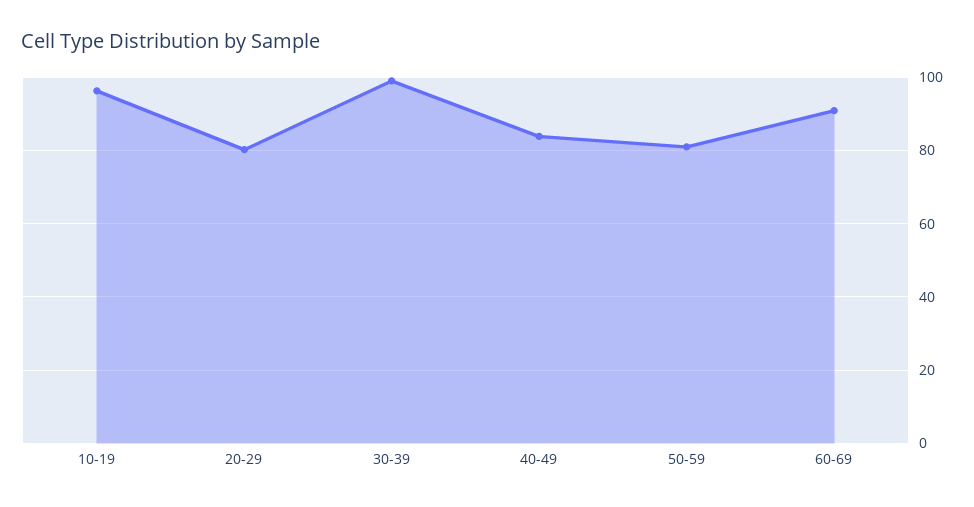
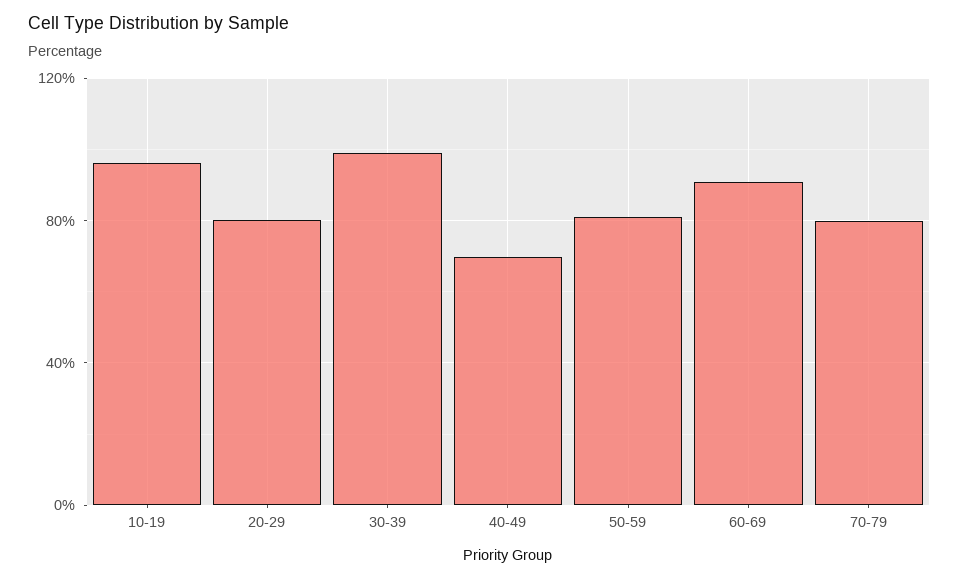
40-49: 84 -> 70
70-79: none -> 80

